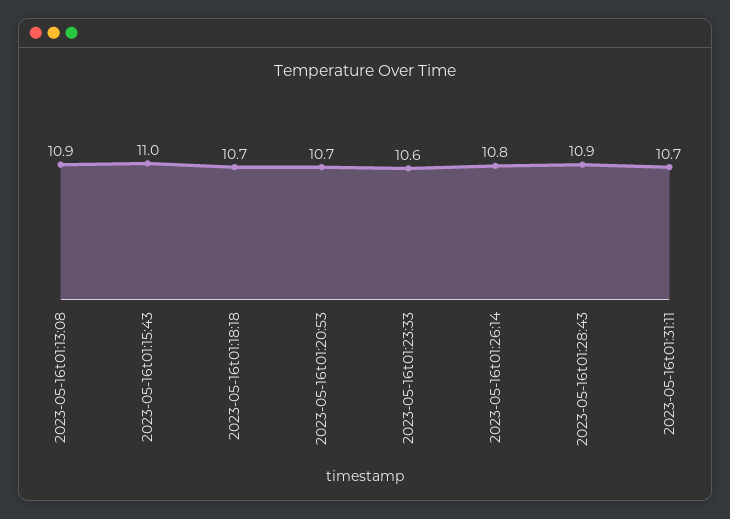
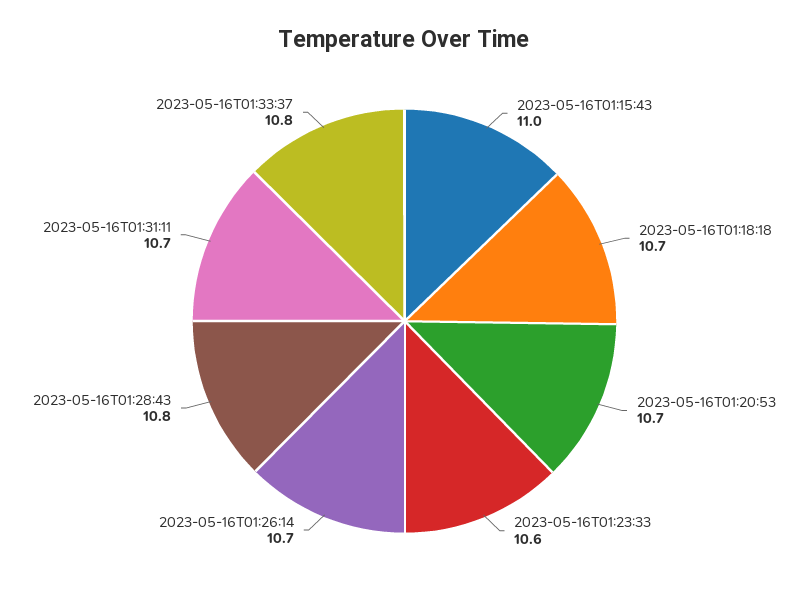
2023-05-16t01:13:08: 10.9 -> none
2023-05-16t01:26:14: 10.8 -> 10.7
2023-05-16t01:28:43: 10.9 -> 10.8
2023-05-16T01:33:37: none -> 10.8

